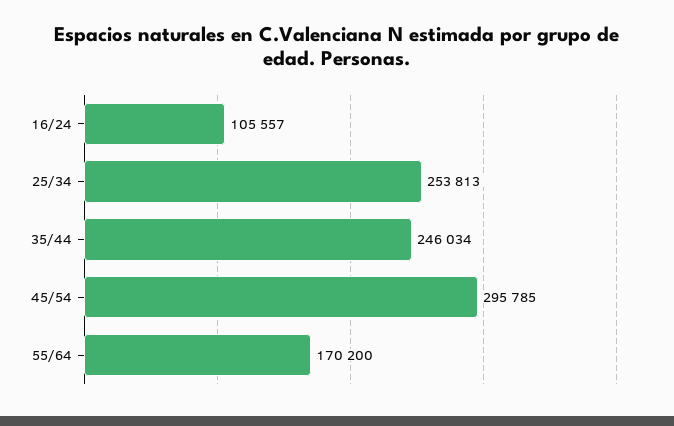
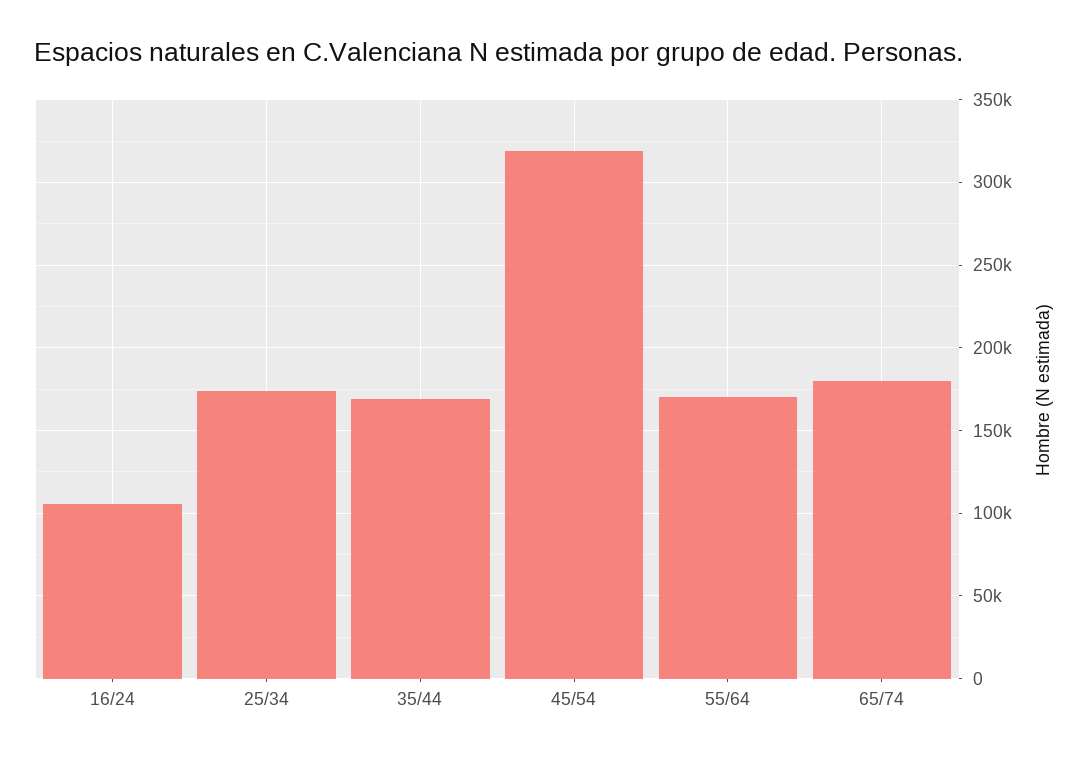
25/34: 253813 -> 175000
35/44: 246034 -> 170000
45/54: 295785 -> 320000
65/74: none -> 180000

